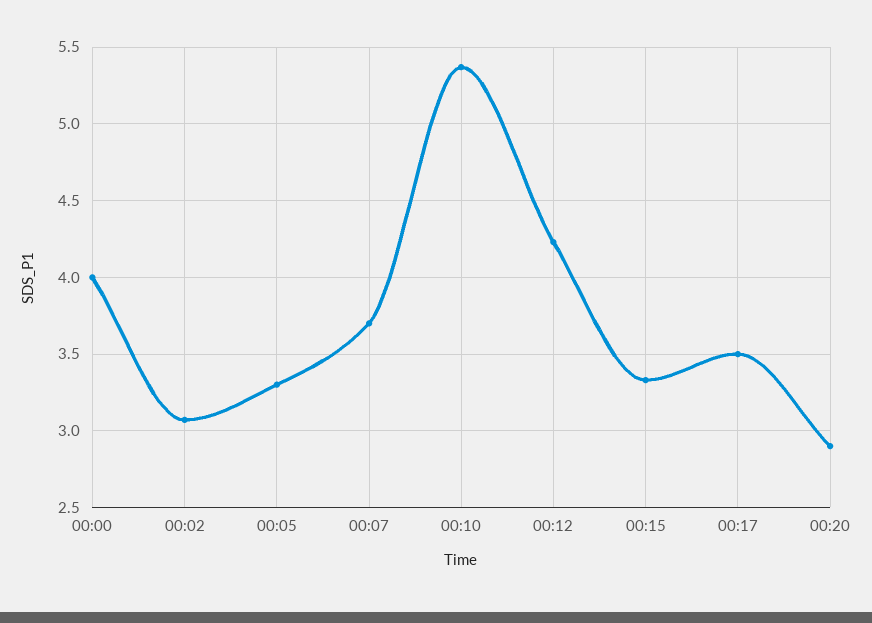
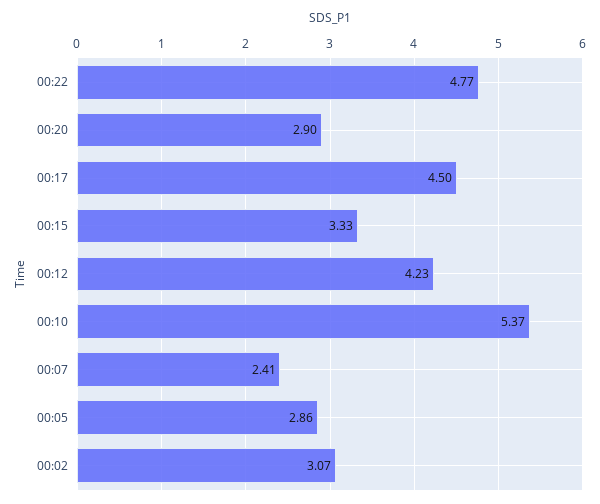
00:00: 4 -> none
00:05: 3.3 -> 2.86
00:07: 3.7 -> 2.41
00:17: 3.5 -> 4.5
00:22: none -> 4.77

